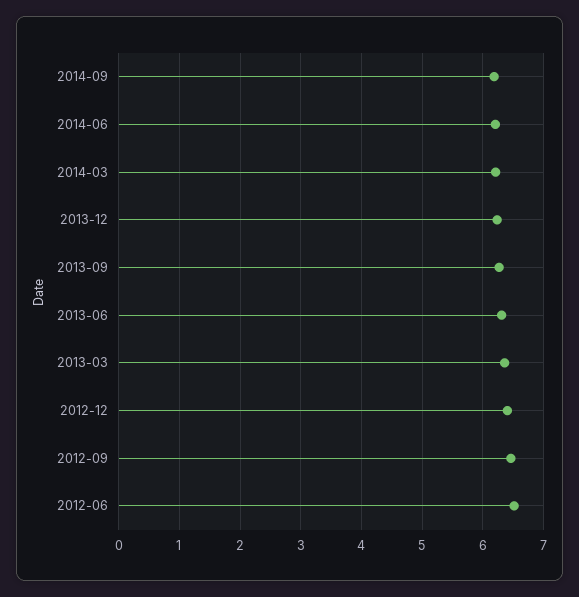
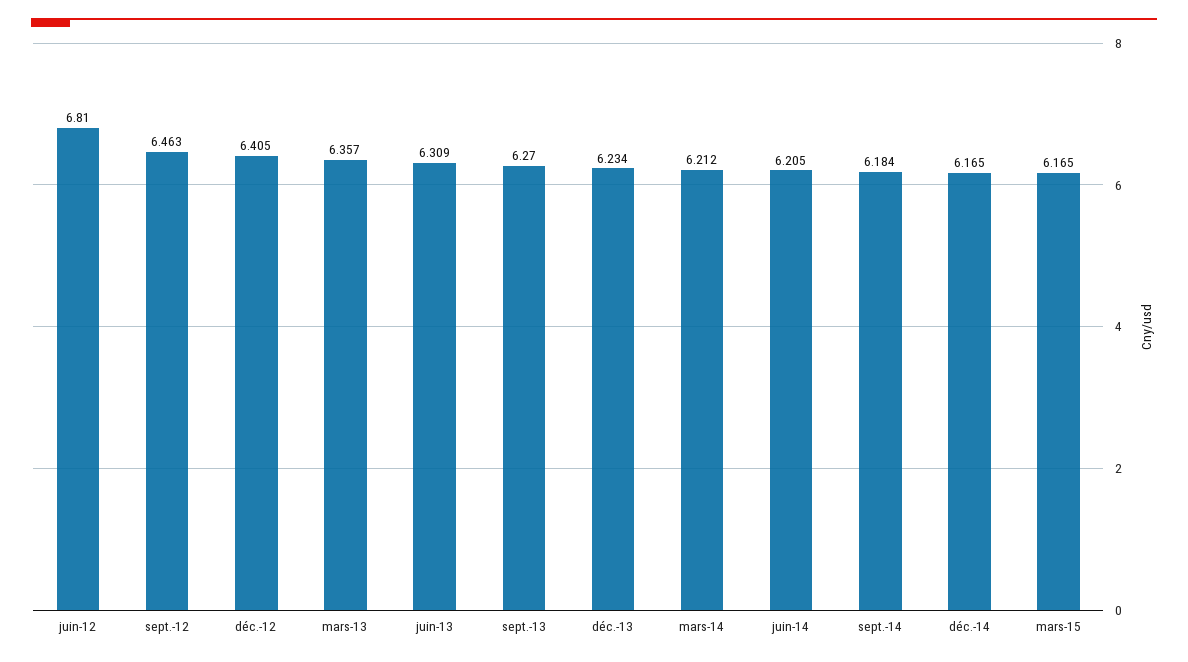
2012-06: 6.5 -> 6.81
déc.-14: none -> 6.165
mars-15: none -> 6.165

